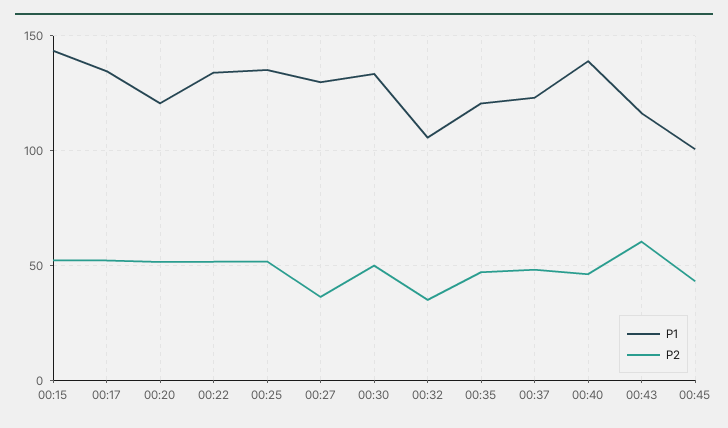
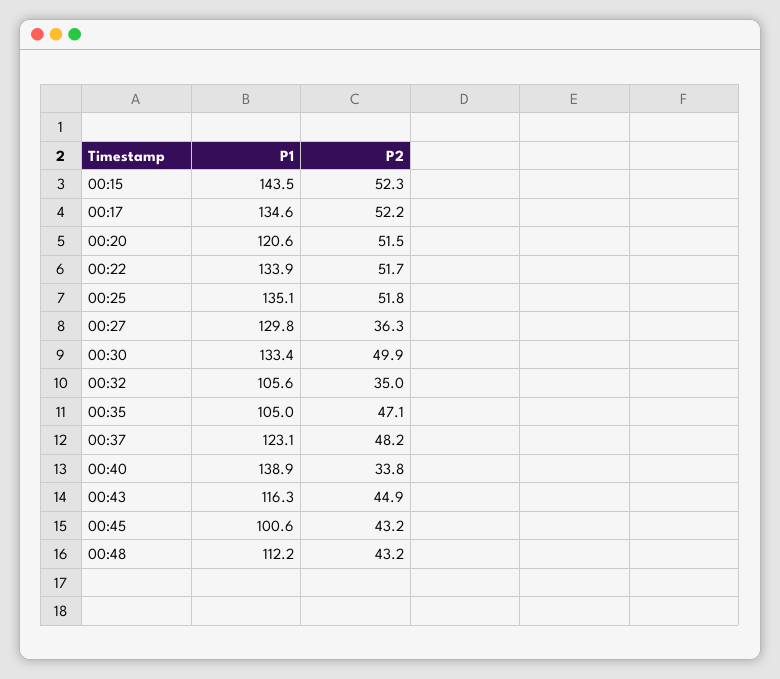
P1, 00:35: 120 -> 105
P2, 00:40: 45 -> 33.8
P2, 00:43: 60 -> 44.9
P1, 00:48: none -> 112.2
P2, 00:48: none -> 43.2

